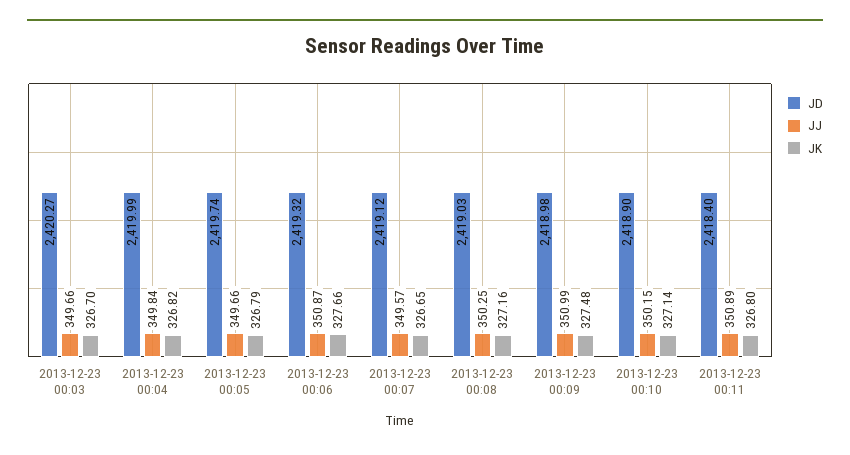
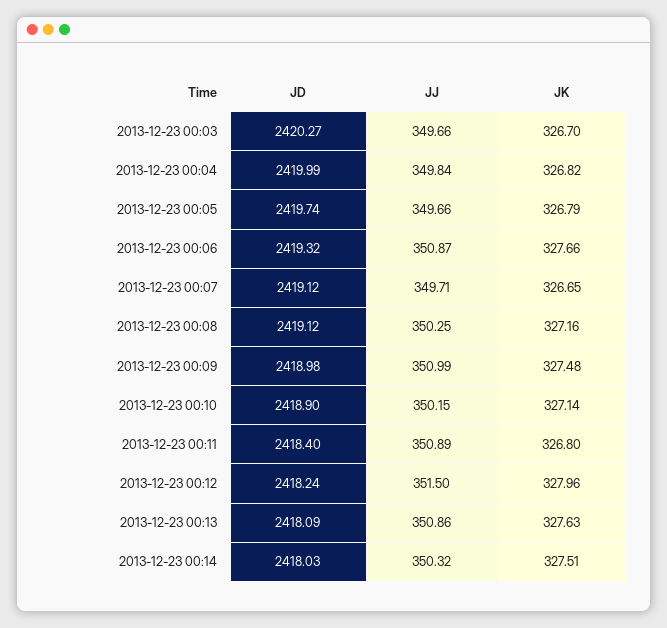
JJ, 2013-12-23 00:07: 349.57 -> 349.71
JD, 2013-12-23 00:08: 2419.03 -> 2419.12
JD, 2013-12-23 00:12: none -> 2418.24
JJ, 2013-12-23 00:12: none -> 351.5
JK, 2013-12-23 00:12: none -> 327.96
JD, 2013-12-23 00:13: none -> 2418.09
JJ, 2013-12-23 00:13: none -> 350.86
JK, 2013-12-23 00:13: none -> 327.63
JD, 2013-12-23 00:14: none -> 2418.03
JJ, 2013-12-23 00:14: none -> 350.32
JK, 2013-12-23 00:14: none -> 327.51

